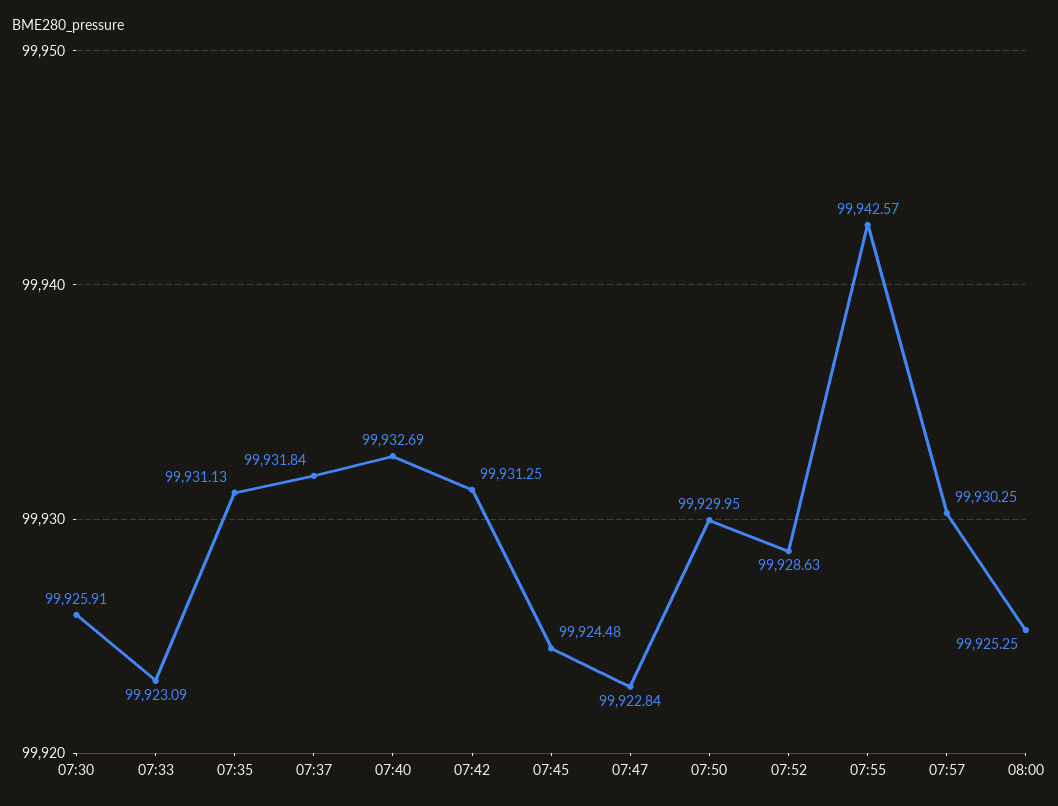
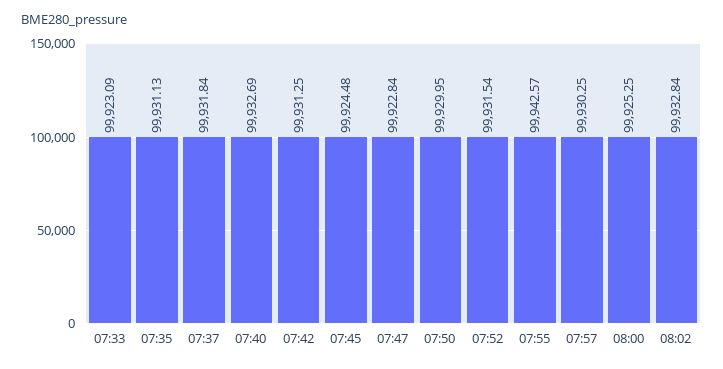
07:30: 99925.91 -> none
07:52: 99928.63 -> 99931.54
08:02: none -> 99932.84

